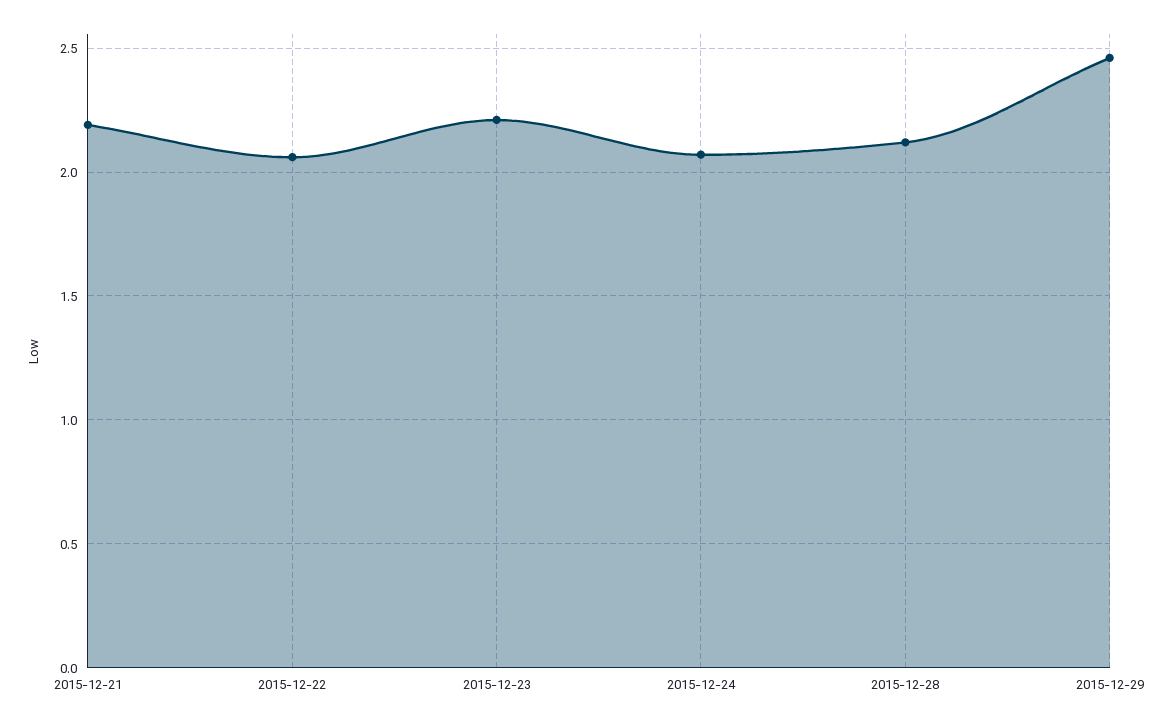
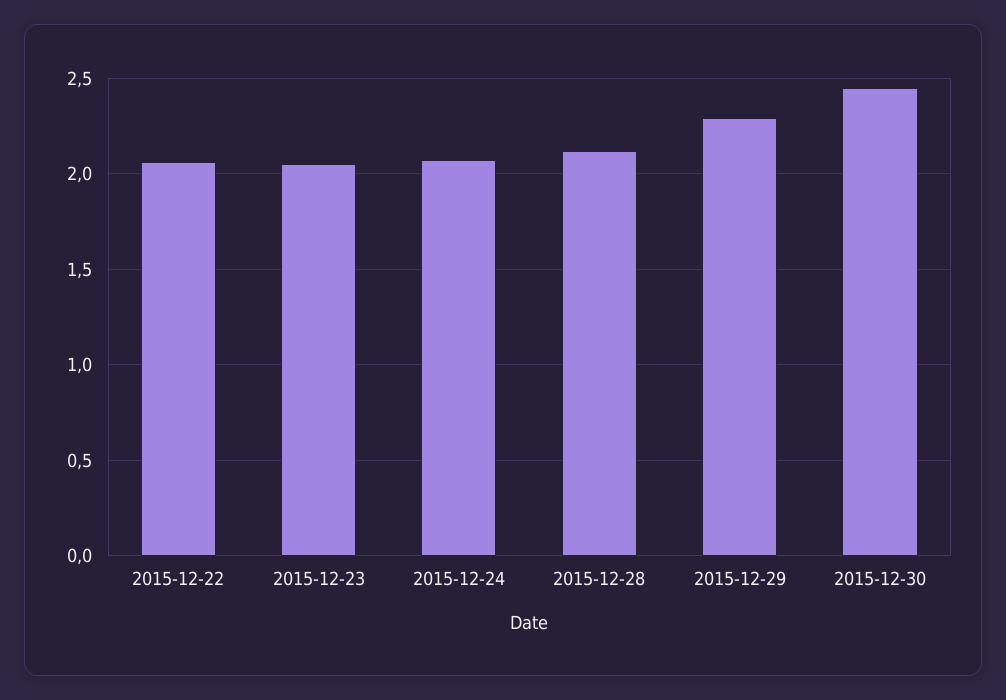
2015-12-21: 2.2 -> none
2015-12-23: 2.2 -> 2.05
2015-12-29: 2.45 -> 2.3
2015-12-30: none -> 2.45

